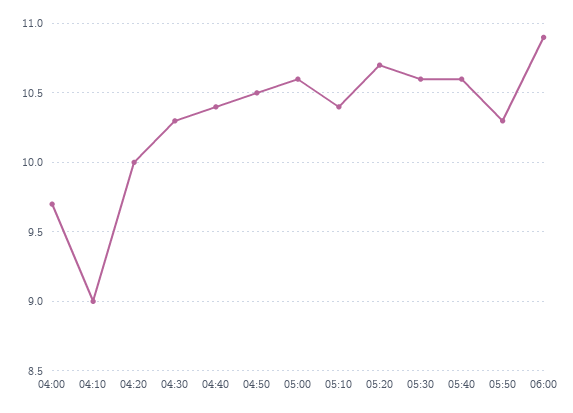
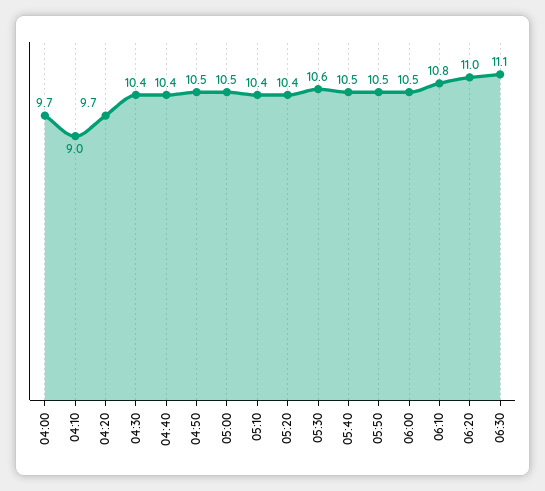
04:20: 10 -> 9.7
04:30: 10.3 -> 10.4
05:00: 10.6 -> 10.5
05:20: 10.7 -> 10.4
05:40: 10.6 -> 10.5
05:50: 10.3 -> 10.5
06:00: 10.9 -> 10.5
06:10: none -> 10.8
06:20: none -> 11
06:30: none -> 11.1

